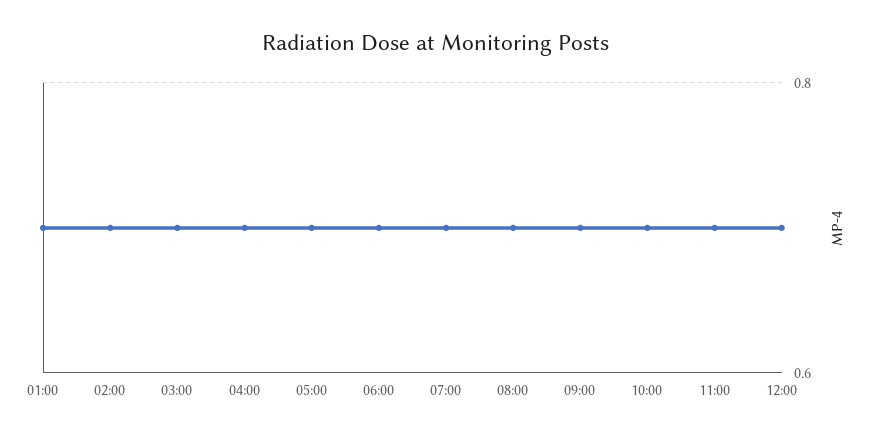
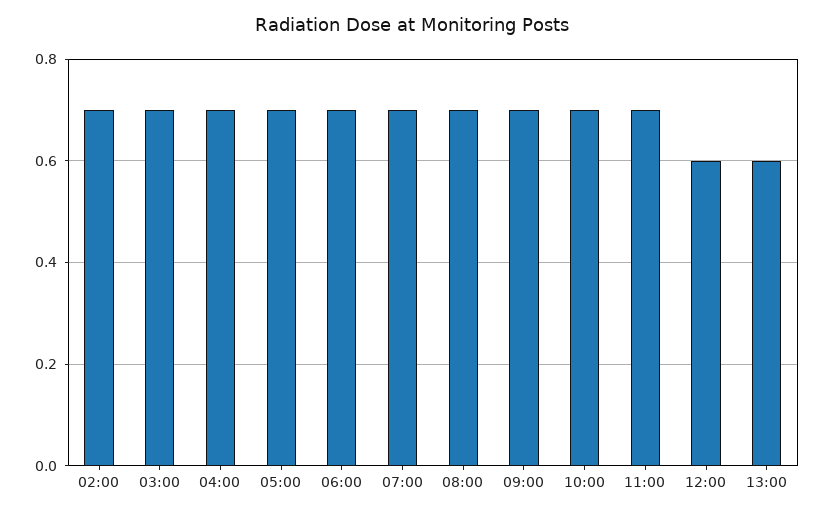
01:00: 0.7 -> none
12:00: 0.7 -> 0.6
13:00: none -> 0.6

